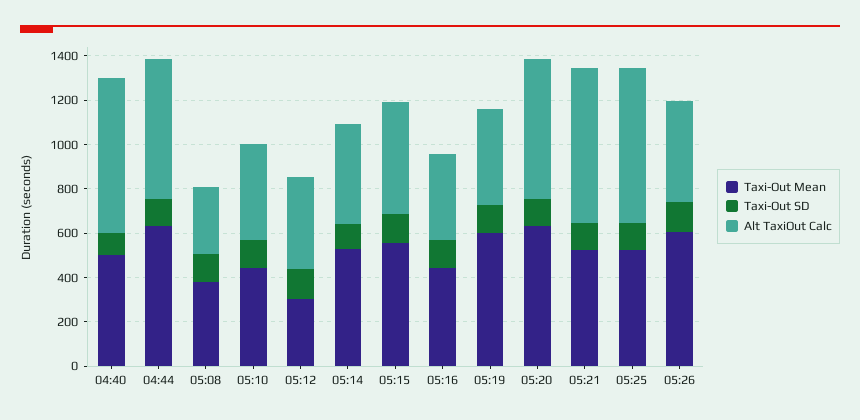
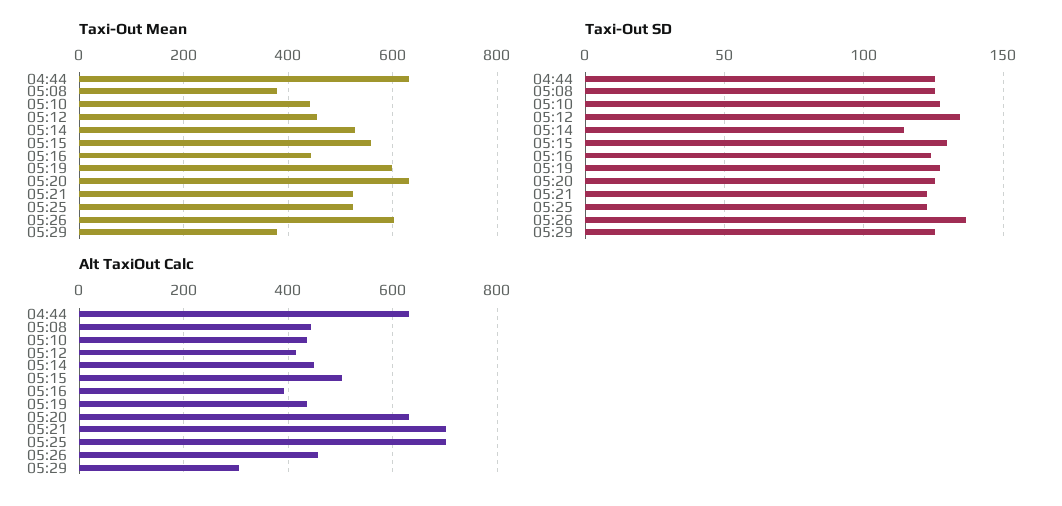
Taxi-Out Mean, 04:40: 500 -> none
Taxi-Out SD, 04:40: 100 -> none
Alt TaxiOut Calc, 04:40: 700 -> none
Alt TaxiOut Calc, 05:08: 300 -> 440
Taxi-Out Mean, 05:12: 300 -> 460
Taxi-Out Mean, 05:29: none -> 380
Taxi-Out SD, 05:29: none -> 125
Alt TaxiOut Calc, 05:29: none -> 300

